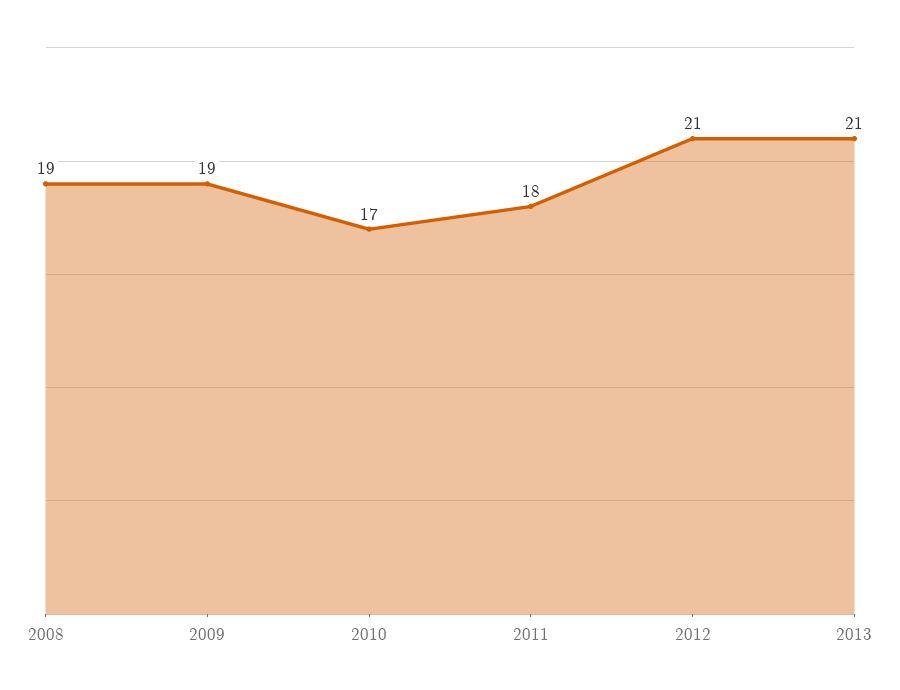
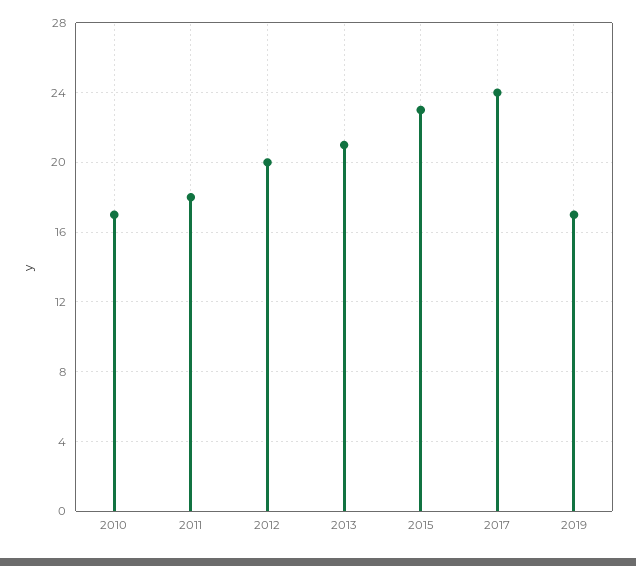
2008: 19 -> none
2009: 19 -> none
2012: 21 -> 20
2015: none -> 23
2017: none -> 24
2019: none -> 17

